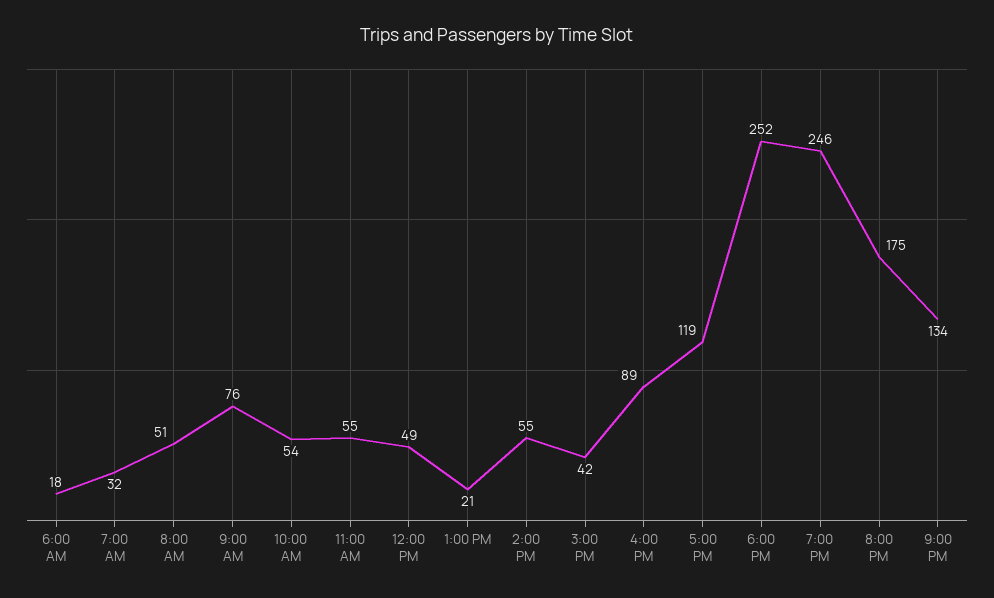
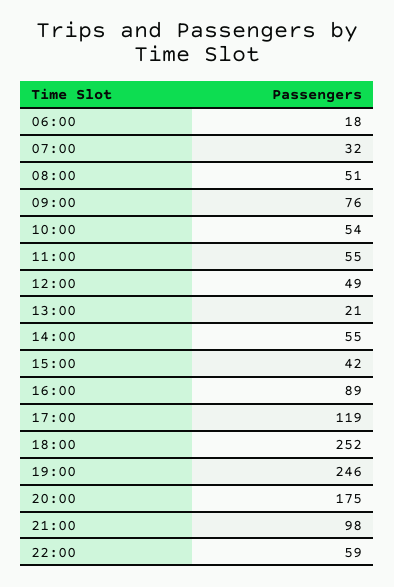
9:00 PM: 134 -> 98
22:00: none -> 59

